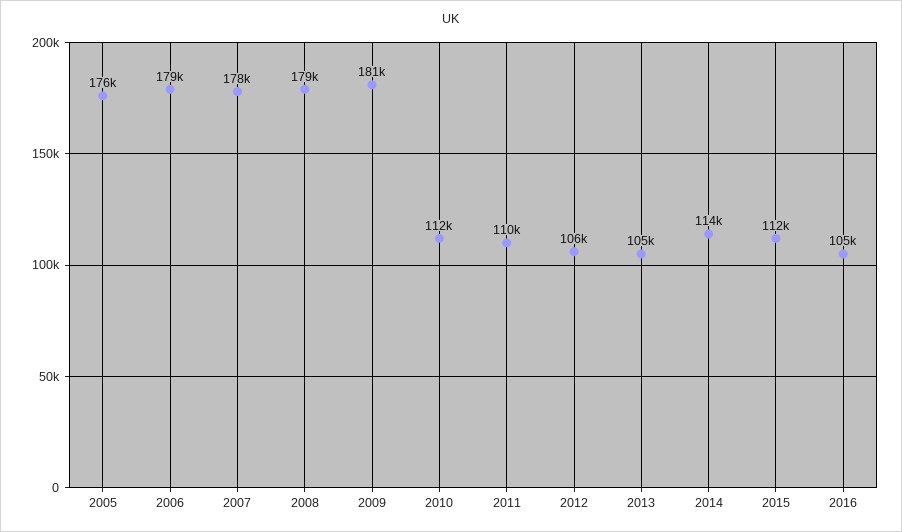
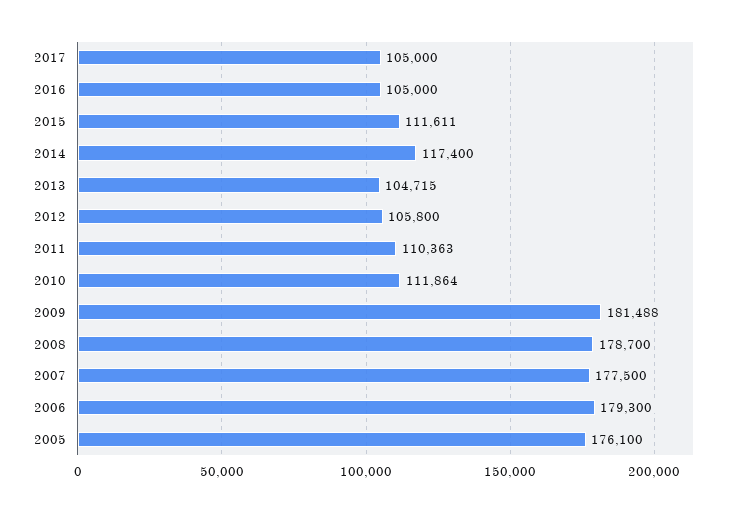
2014: 114000 -> 117400
2017: none -> 105000

